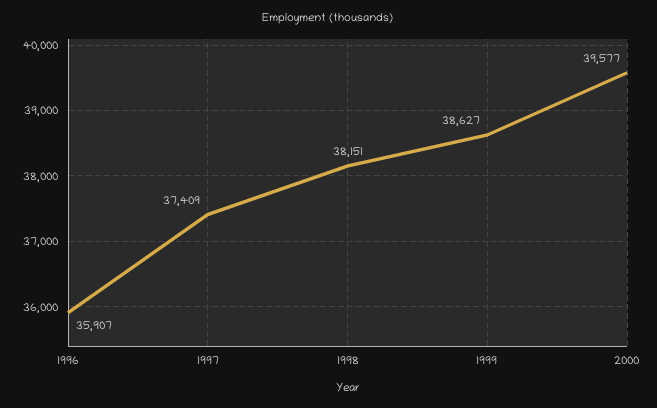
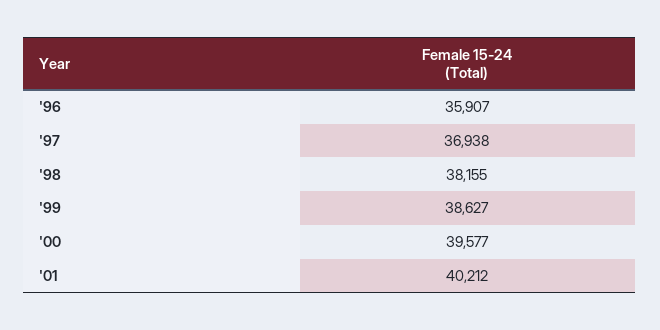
1997: 37409 -> 36938
1998: 38151 -> 38155
'01: none -> 40212

